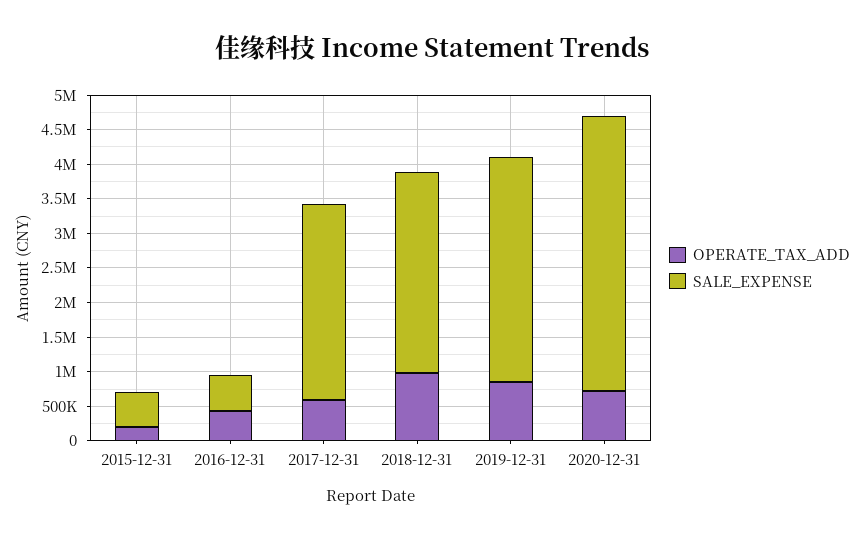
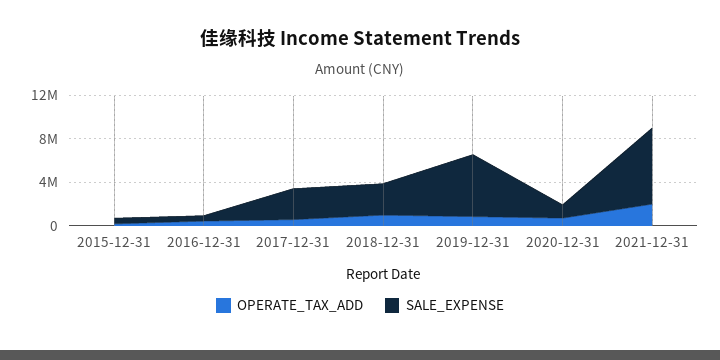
SALE_EXPENSE, 2019-12-31: 3250000 -> 6000000
SALE_EXPENSE, 2020-12-31: 4000000 -> 1000000
OPERATE_TAX_ADD, 2021-12-31: none -> 2000000
SALE_EXPENSE, 2021-12-31: none -> 7000000

